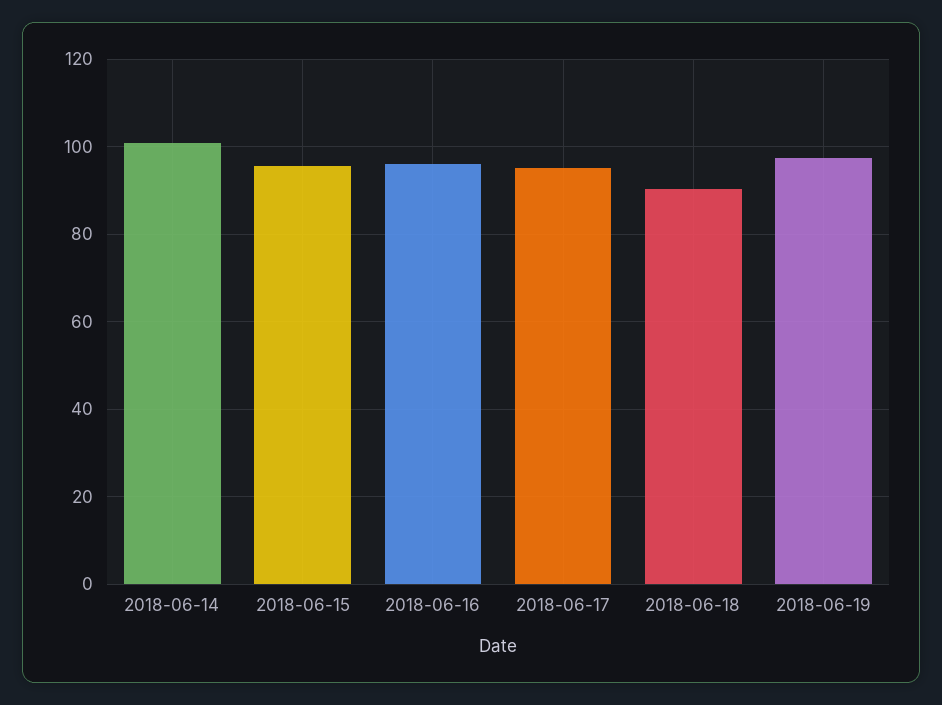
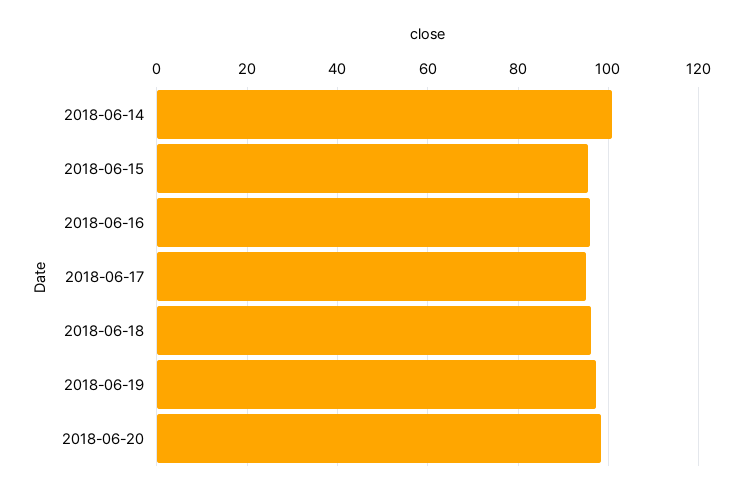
2018-06-18: 90 -> 96
2018-06-20: none -> 98

